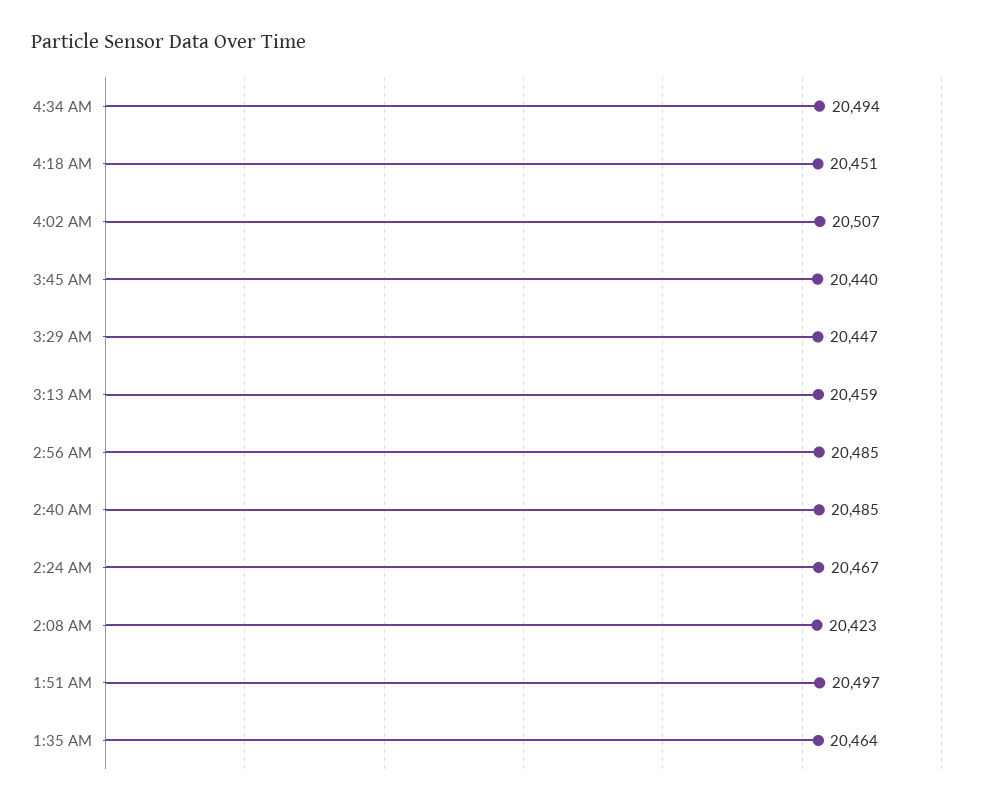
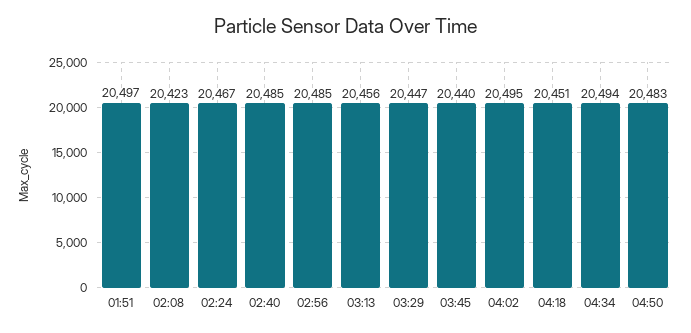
4:02 AM: 20507 -> 20495
3:13 AM: 20459 -> 20456
1:35 AM: 20464 -> none
04:50: none -> 20483

